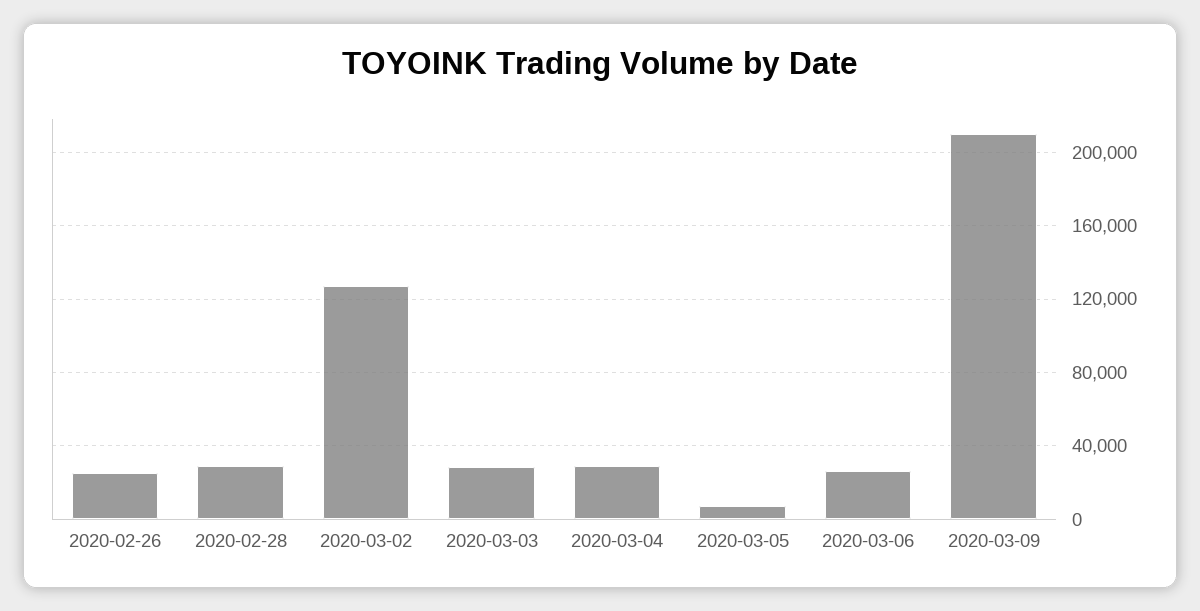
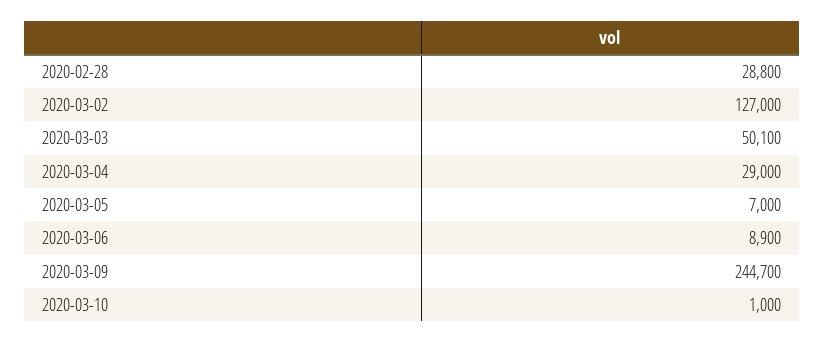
2020-02-26: 25000 -> none
2020-03-03: 30000 -> 50100
2020-03-06: 25000 -> 8900
2020-03-09: 210000 -> 244700
2020-03-10: none -> 1000

